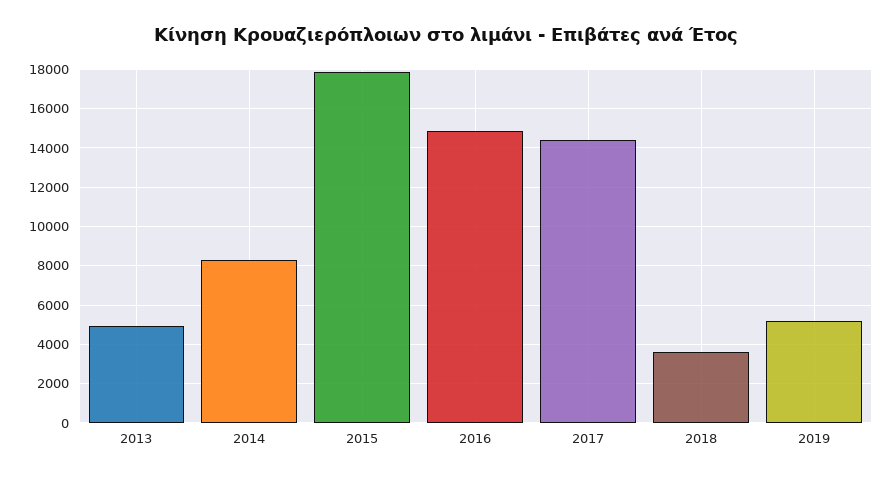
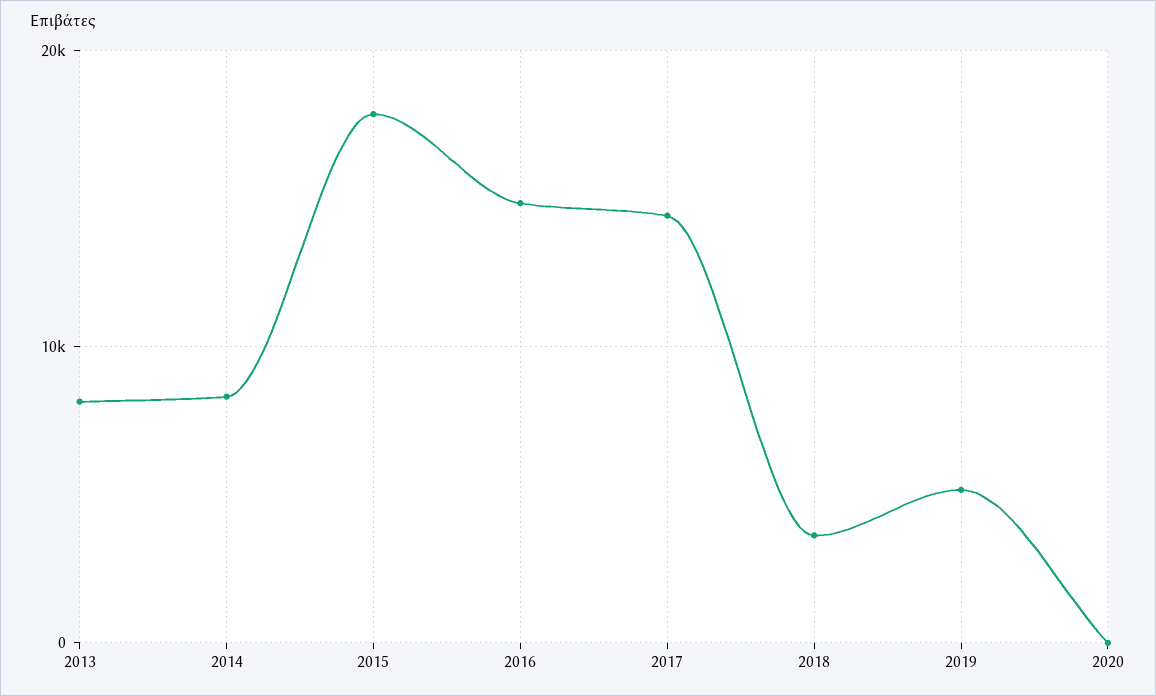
2013: 5000 -> 8000
2020: none -> 0

